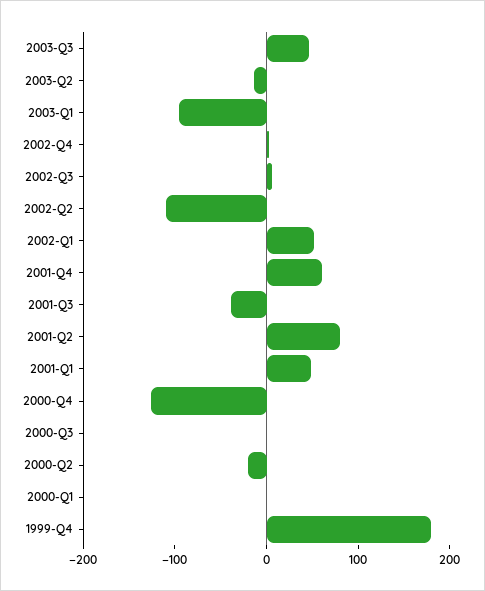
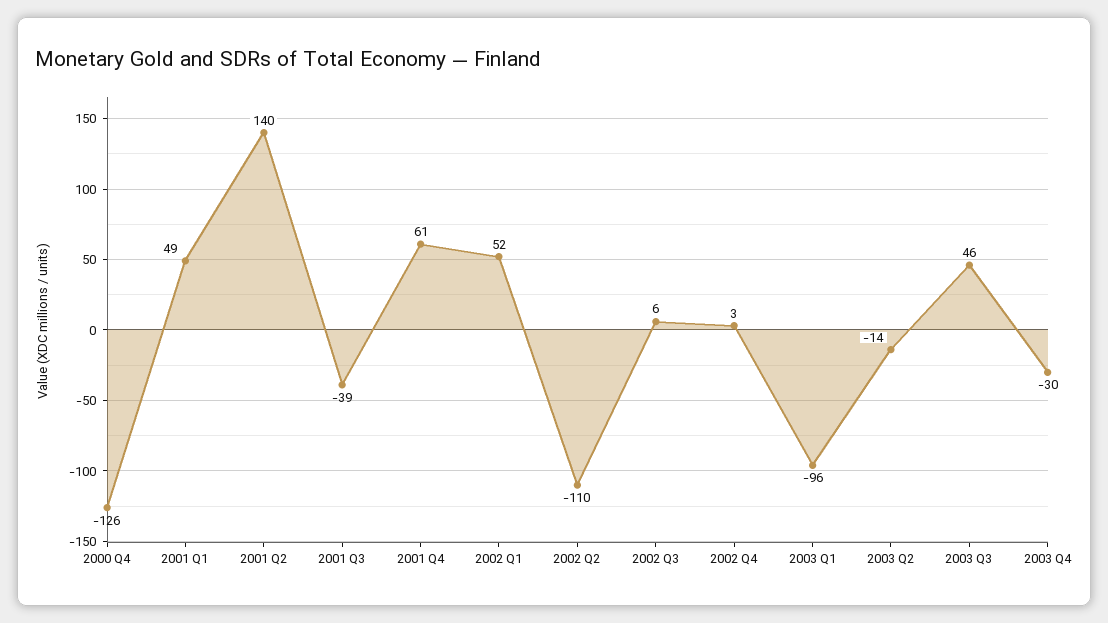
2001-Q2: 80 -> 140
2000-Q3: 0 -> none
2000-Q2: -20 -> none
2000-Q1: 0 -> none
1999-Q4: 180 -> none
2003 Q4: none -> -30

